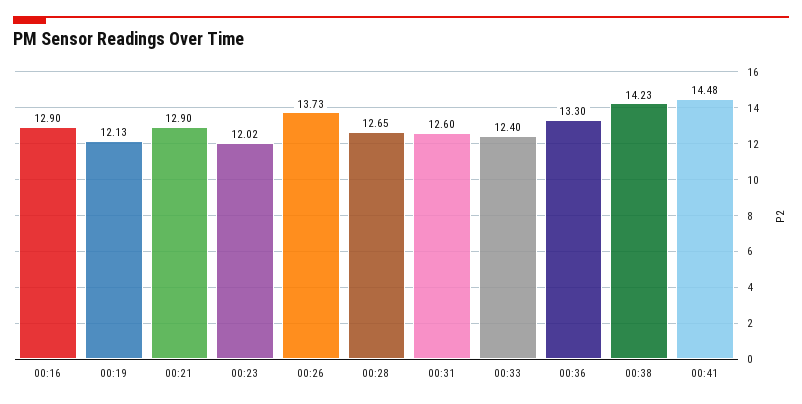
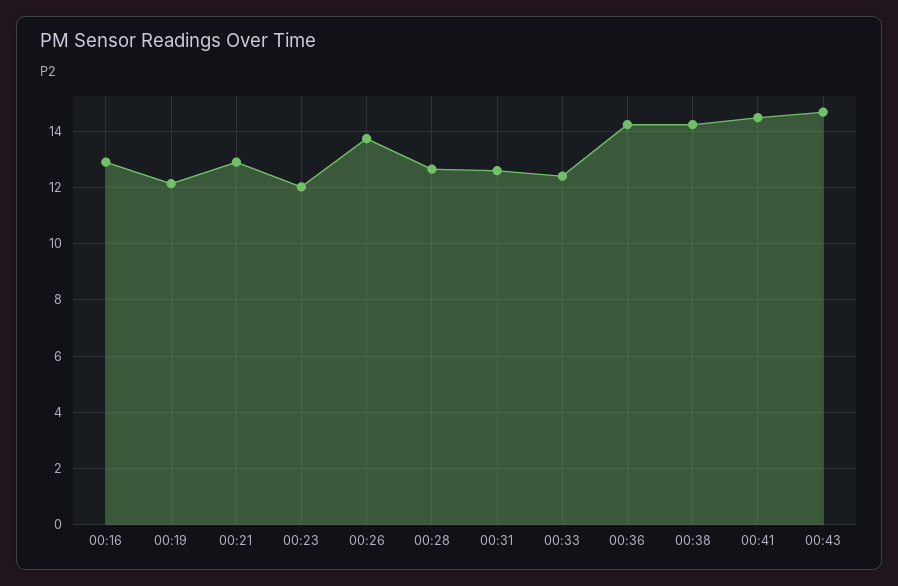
00:36: 13.3 -> 14.25
00:43: none -> 14.75

